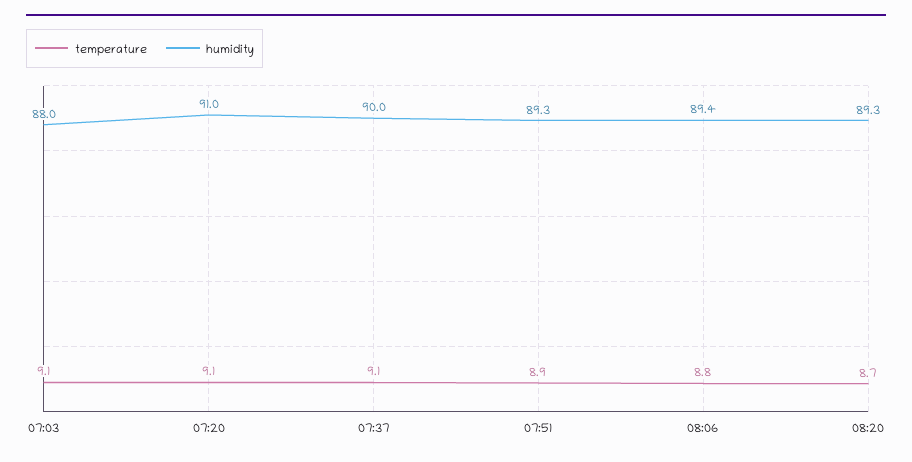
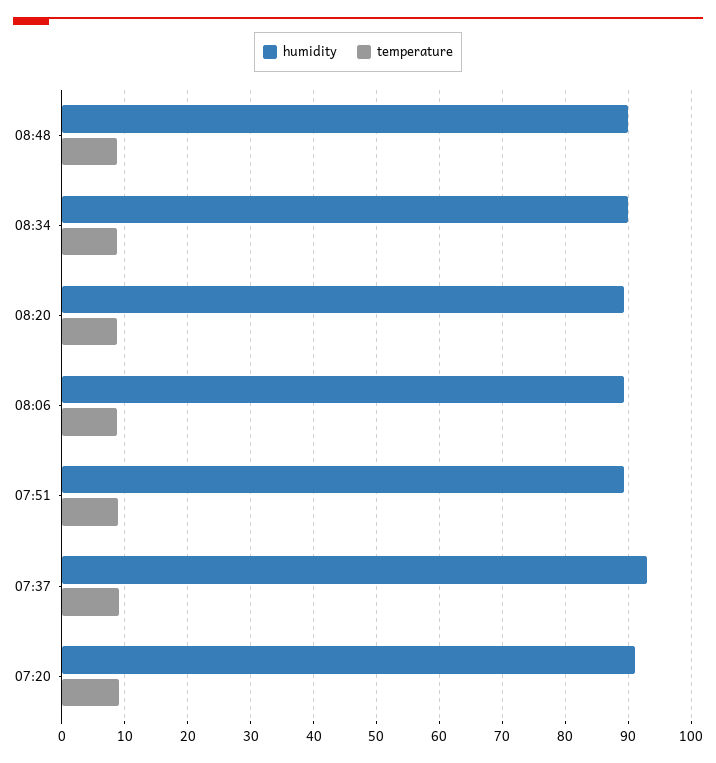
temperature, 07:03: 9.1 -> none
humidity, 07:03: 88 -> none
humidity, 07:37: 90 -> 93
humidity, 08:48: none -> 90
temperature, 08:48: none -> 9
humidity, 08:34: none -> 90
temperature, 08:34: none -> 9

